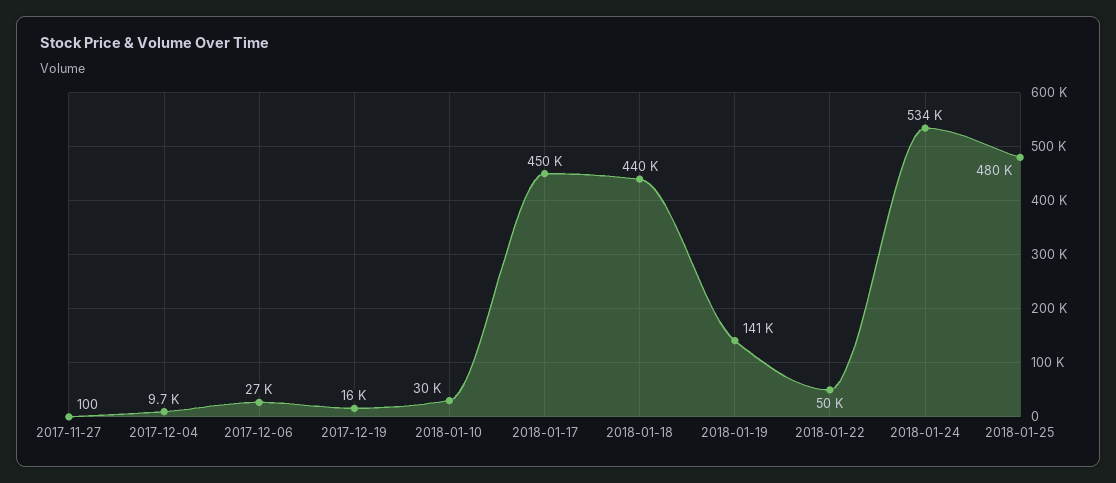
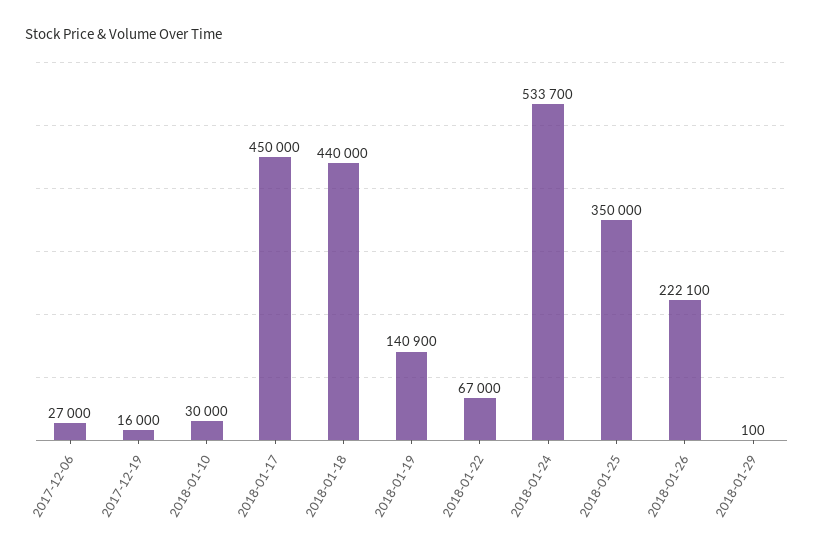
2017-11-27: 100 -> none
2017-12-04: 9700 -> none
2018-01-22: 50000 -> 67000
2018-01-25: 480000 -> 350000
2018-01-26: none -> 222100
2018-01-29: none -> 100

